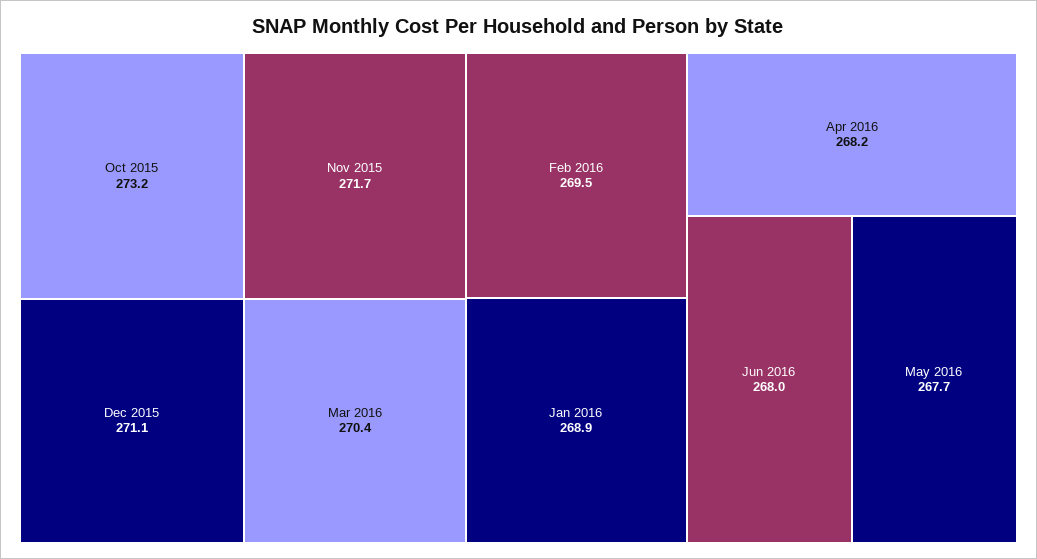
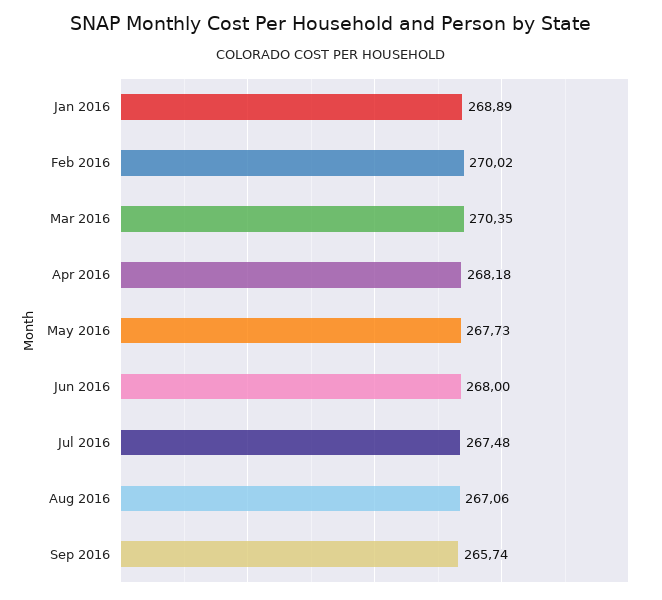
Oct 2015: 273.2 -> none
Nov 2015: 271.7 -> none
Dec 2015: 271.1 -> none
Feb 2016: 269.5 -> 270.02
Jul 2016: none -> 267.48
Aug 2016: none -> 267.06
Sep 2016: none -> 265.74

